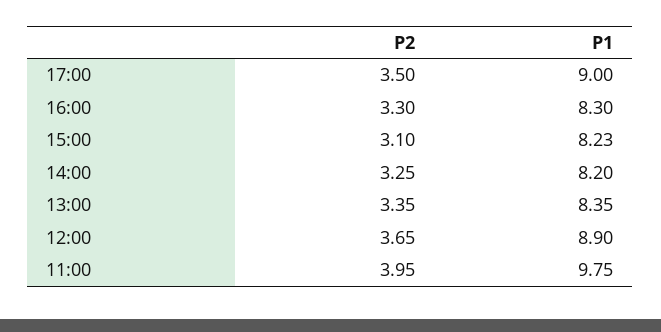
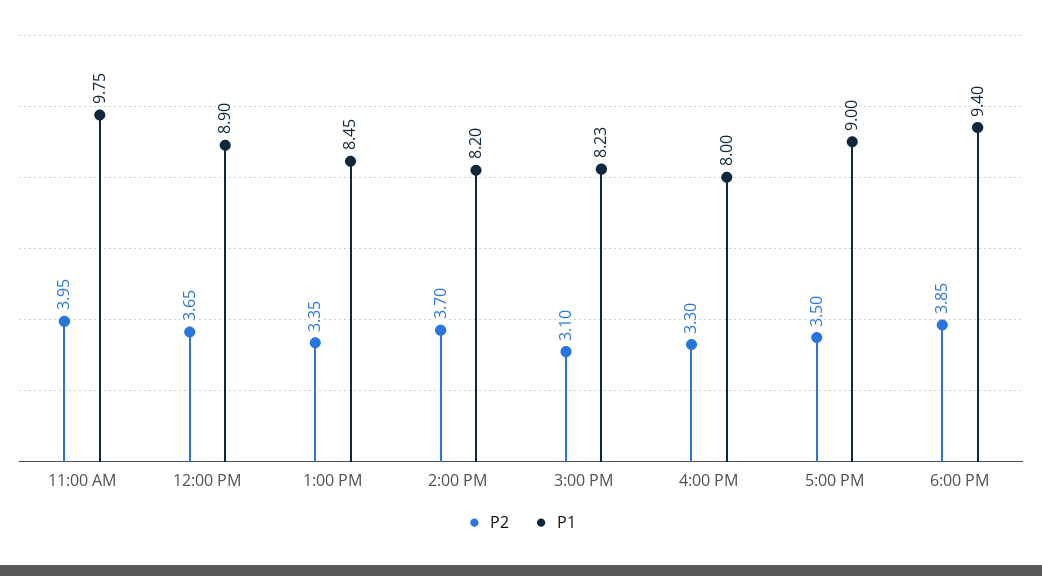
P1, 16:00: 8.3 -> 8
P2, 14:00: 3.25 -> 3.7
P1, 13:00: 8.35 -> 8.45
P2, 6:00 PM: none -> 3.85
P1, 6:00 PM: none -> 9.4

